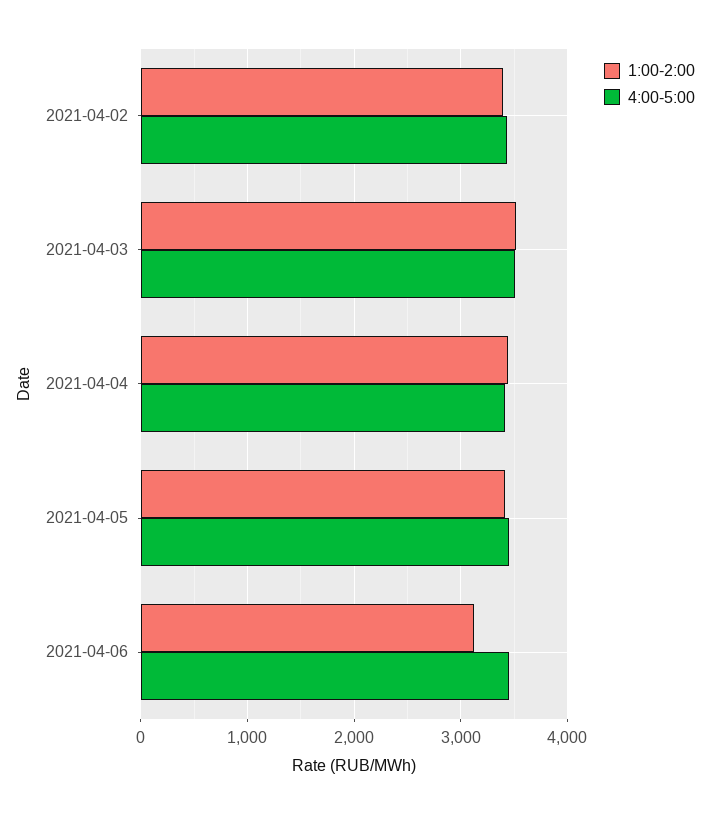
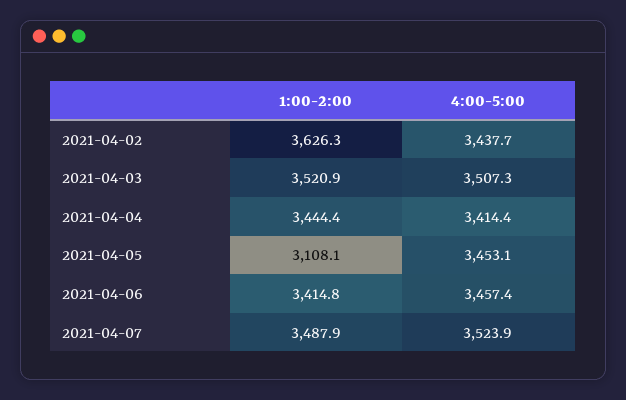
1:00-2:00, 2021-04-02: 3400 -> 3626.3
1:00-2:00, 2021-04-05: 3400 -> 3108.1
1:00-2:00, 2021-04-06: 3100 -> 3414.8
1:00-2:00, 2021-04-07: none -> 3487.9
4:00-5:00, 2021-04-07: none -> 3523.9

